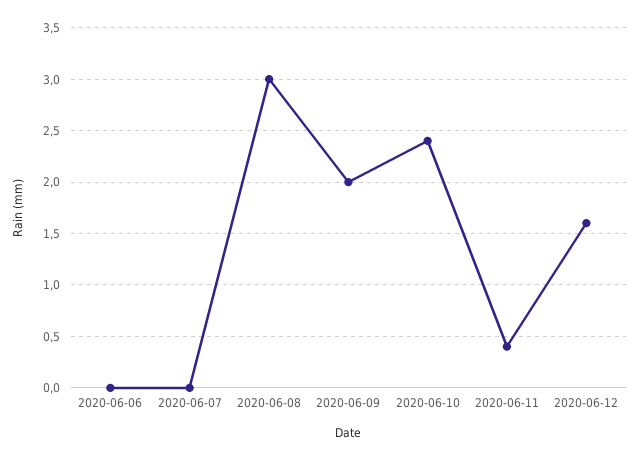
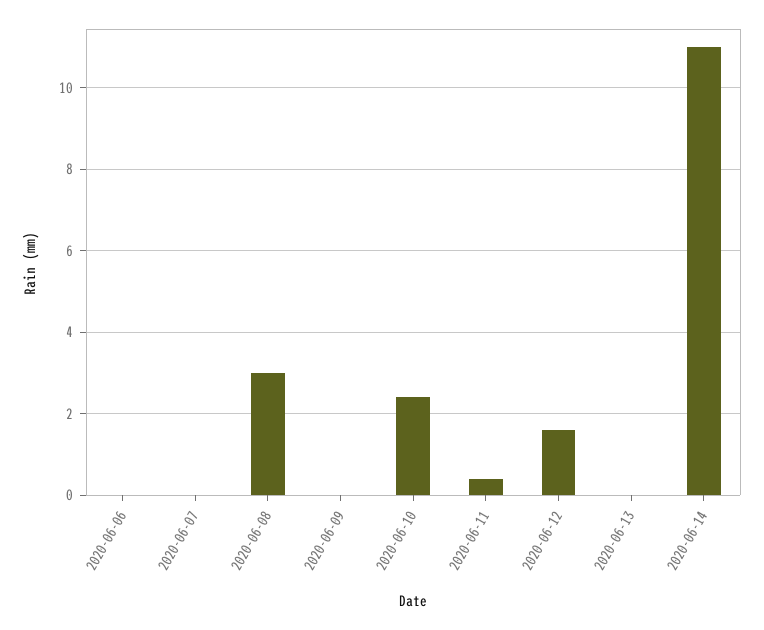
2020-06-09: 2 -> 0
2020-06-13: none -> 0
2020-06-14: none -> 11

